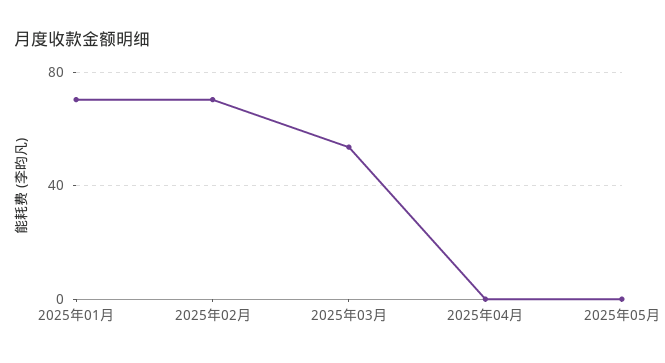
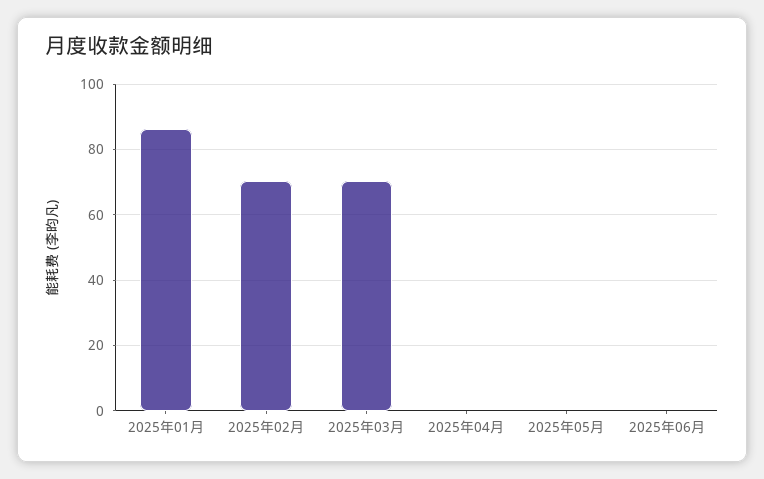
2025年01月: 70 -> 86
2025年03月: 55 -> 70
2025年06月: none -> 0

